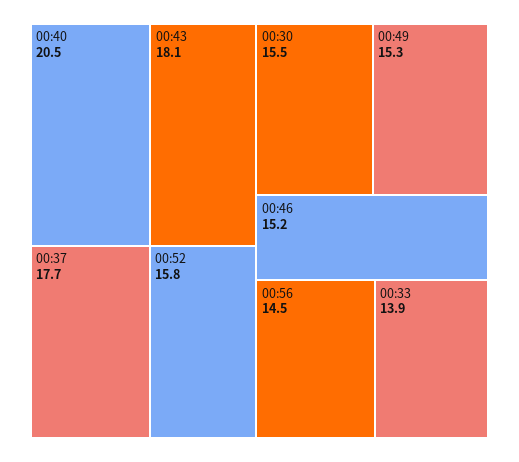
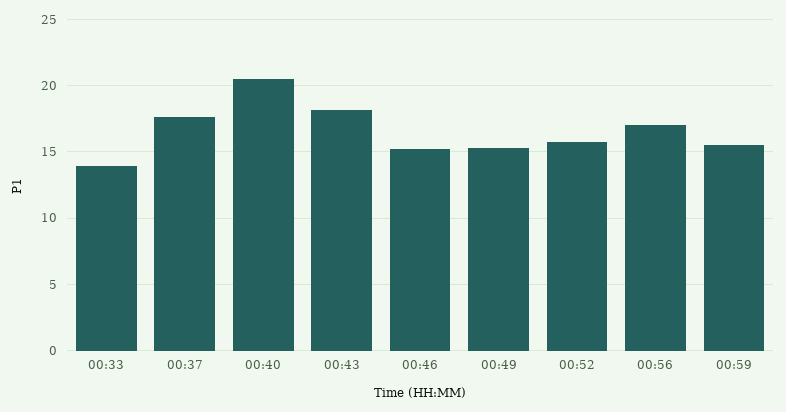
00:30: 15.5 -> none
00:56: 14.5 -> 17
00:59: none -> 15.5

